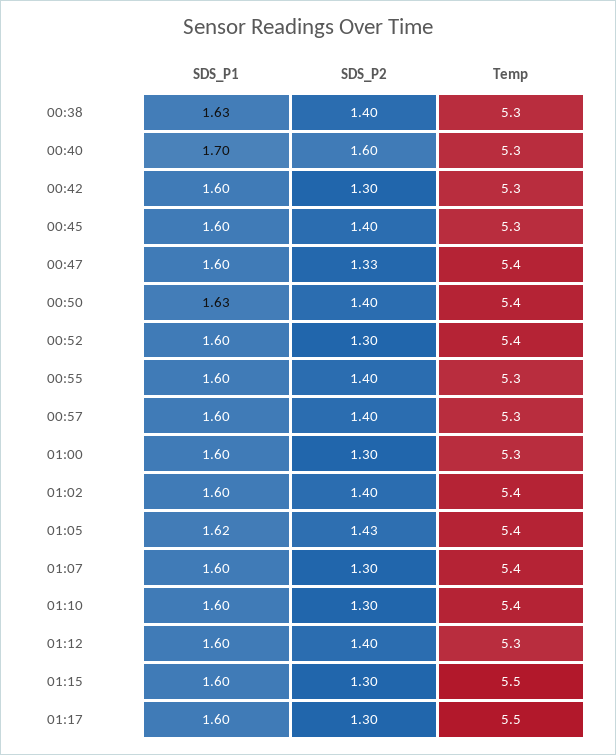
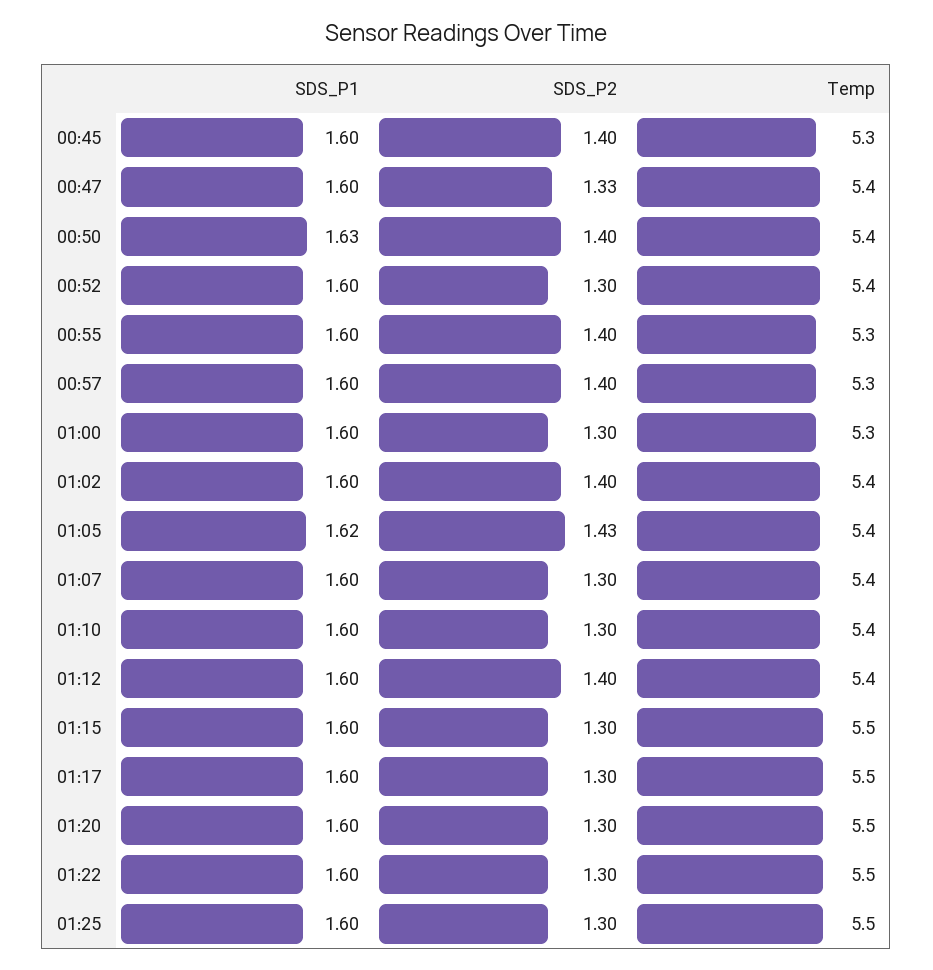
SDS_P1, 00:38: 1.63 -> none
SDS_P2, 00:38: 1.4 -> none
Temp, 00:38: 5.3 -> none
SDS_P1, 00:40: 1.7 -> none
SDS_P2, 00:40: 1.6 -> none
Temp, 00:40: 5.3 -> none
SDS_P1, 00:42: 1.6 -> none
SDS_P2, 00:42: 1.3 -> none
Temp, 00:42: 5.3 -> none
Temp, 01:12: 5.3 -> 5.4
SDS_P1, 01:20: none -> 1.6
SDS_P2, 01:20: none -> 1.3
Temp, 01:20: none -> 5.5
SDS_P1, 01:22: none -> 1.6
SDS_P2, 01:22: none -> 1.3
Temp, 01:22: none -> 5.5
SDS_P1, 01:25: none -> 1.6
SDS_P2, 01:25: none -> 1.3
Temp, 01:25: none -> 5.5

